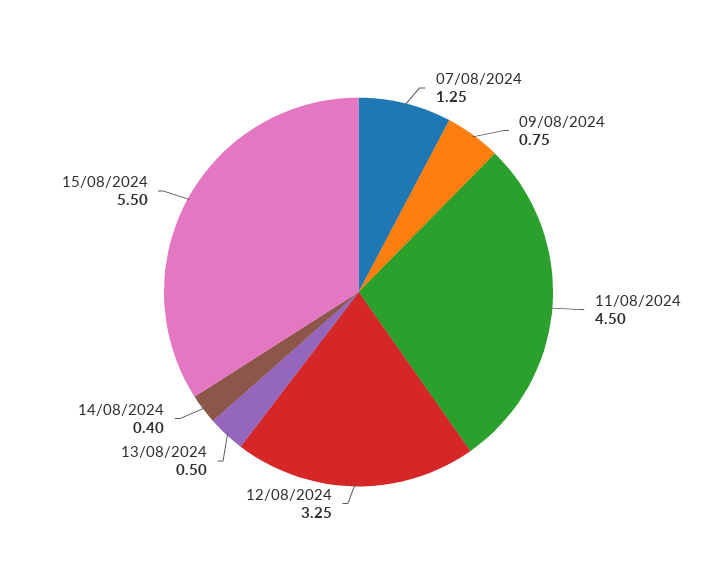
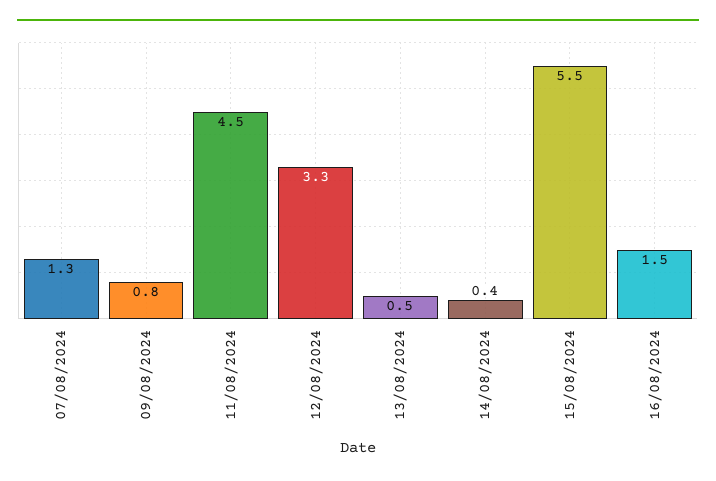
16/08/2024: none -> 1.5

